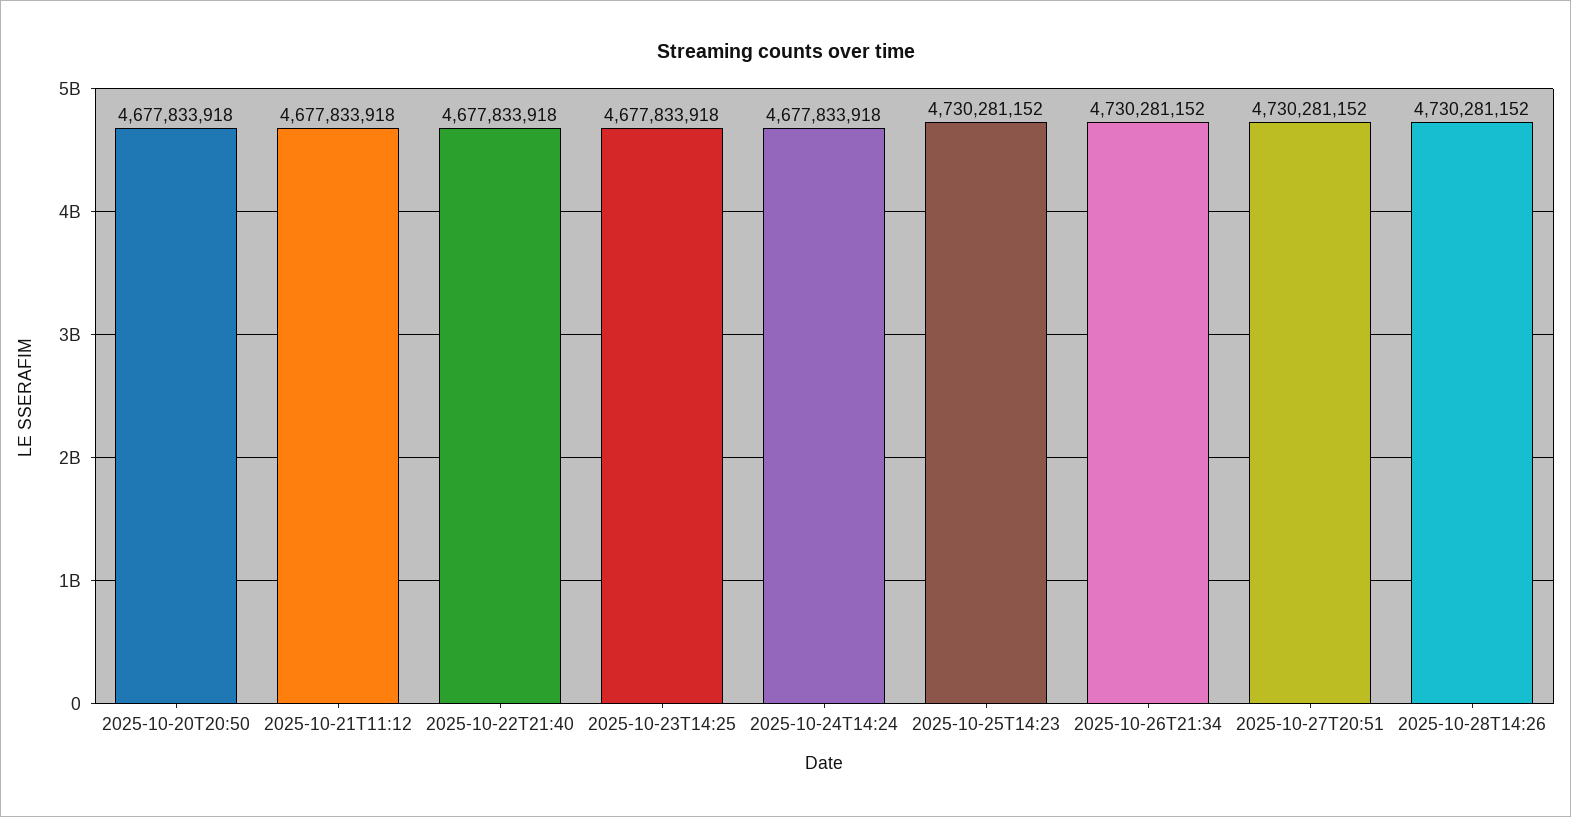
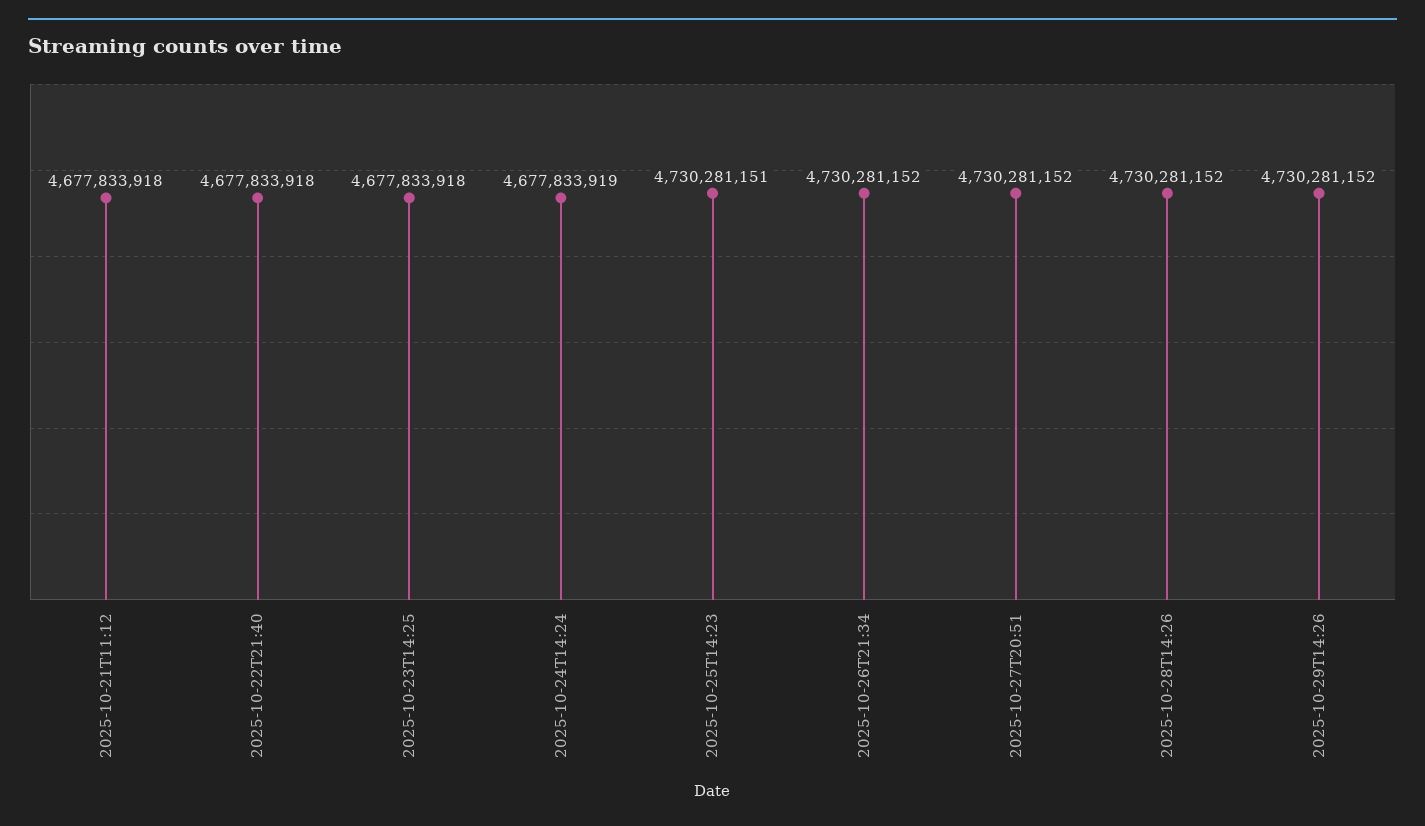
2025-10-20T20:50: 4677833918 -> none
2025-10-24T14:24: 4677833918 -> 4677833919
2025-10-25T14:23: 4730281152 -> 4730281151
2025-10-29T14:26: none -> 4730281152

